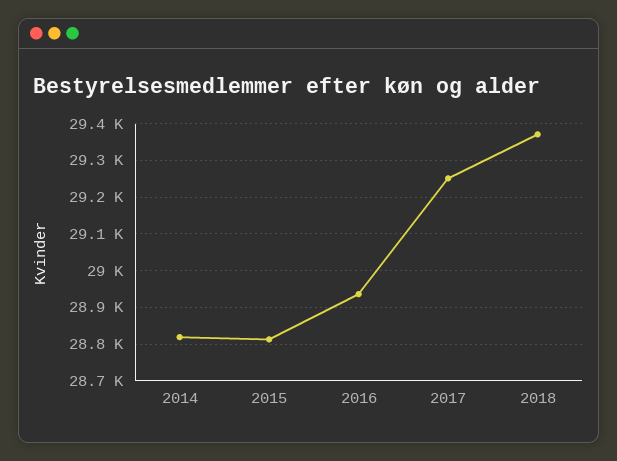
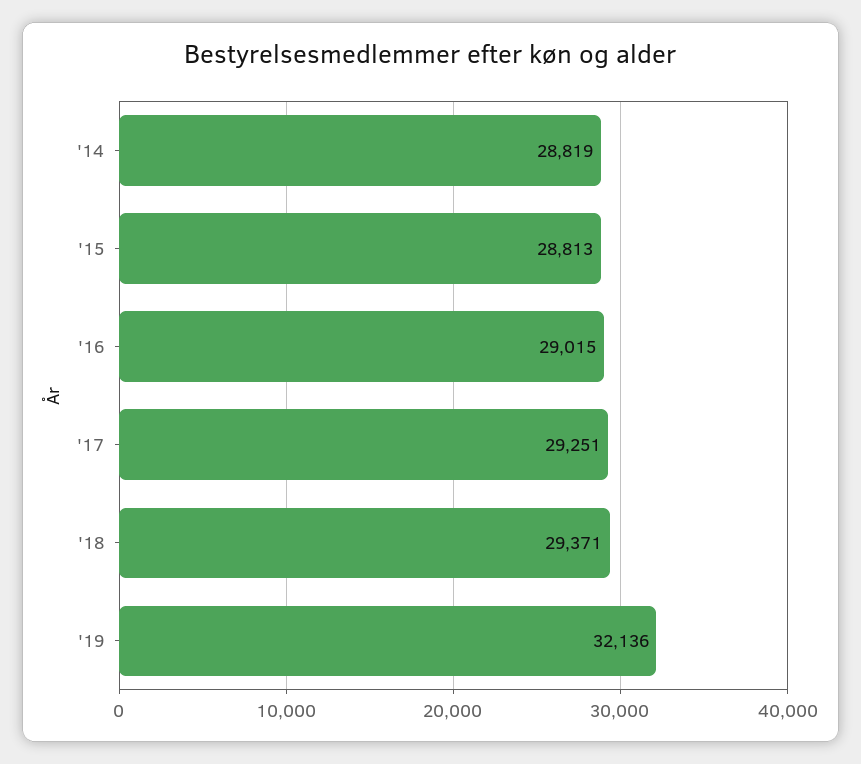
2016: 28940 -> 29015
'19: none -> 32136

